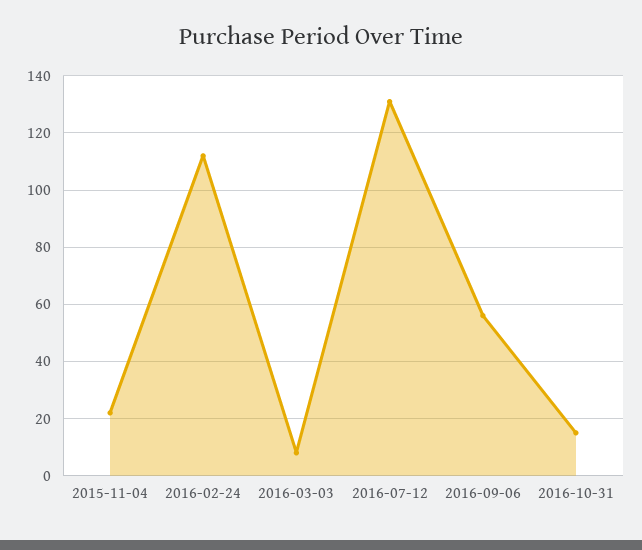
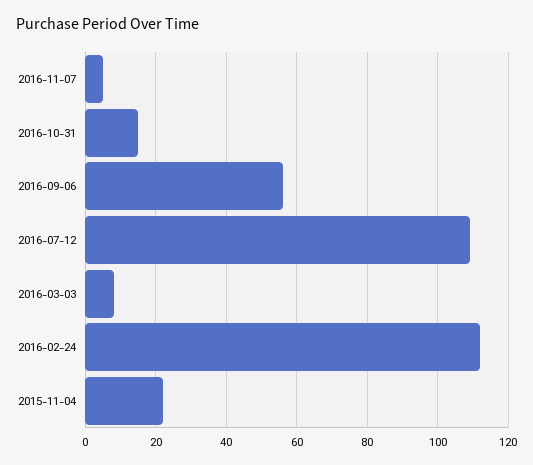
2016-07-12: 130 -> 110
2016-11-07: none -> 5

